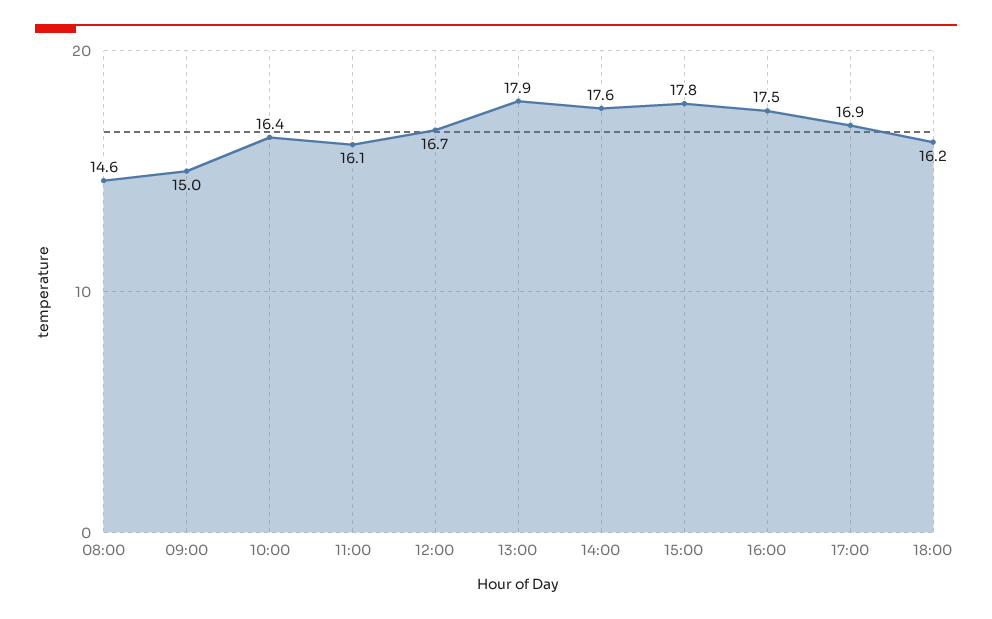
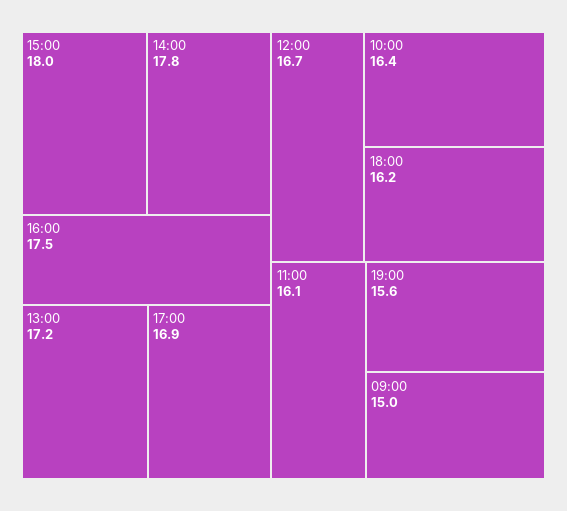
08:00: 14.6 -> none
13:00: 17.9 -> 17.2
14:00: 17.6 -> 17.8
15:00: 17.8 -> 18
19:00: none -> 15.6

